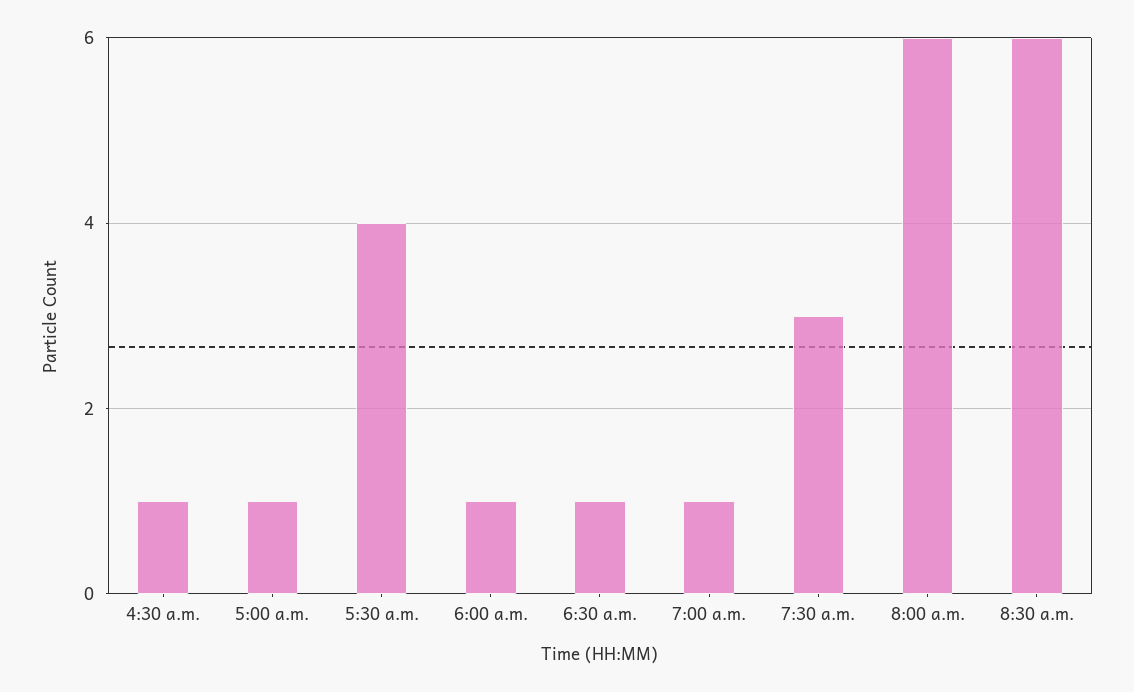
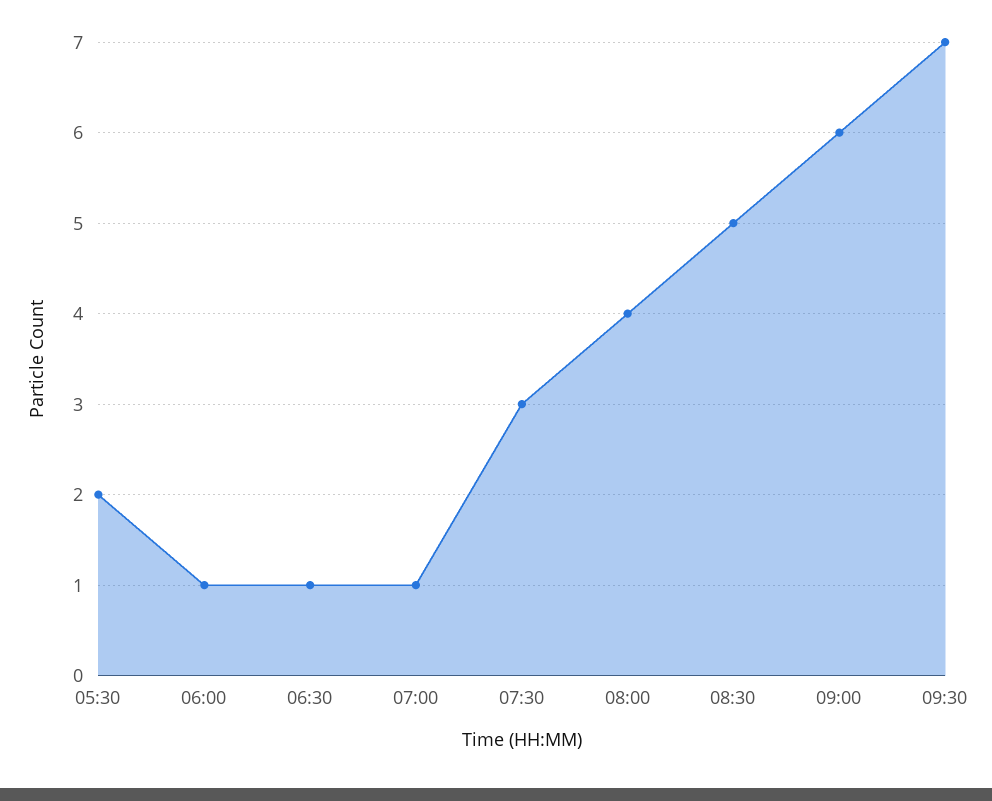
4:30 a.m.: 1 -> none
5:00 a.m.: 1 -> none
5:30 a.m.: 4 -> 2
8:00 a.m.: 6 -> 4
8:30 a.m.: 6 -> 5
09:00: none -> 6
09:30: none -> 7

